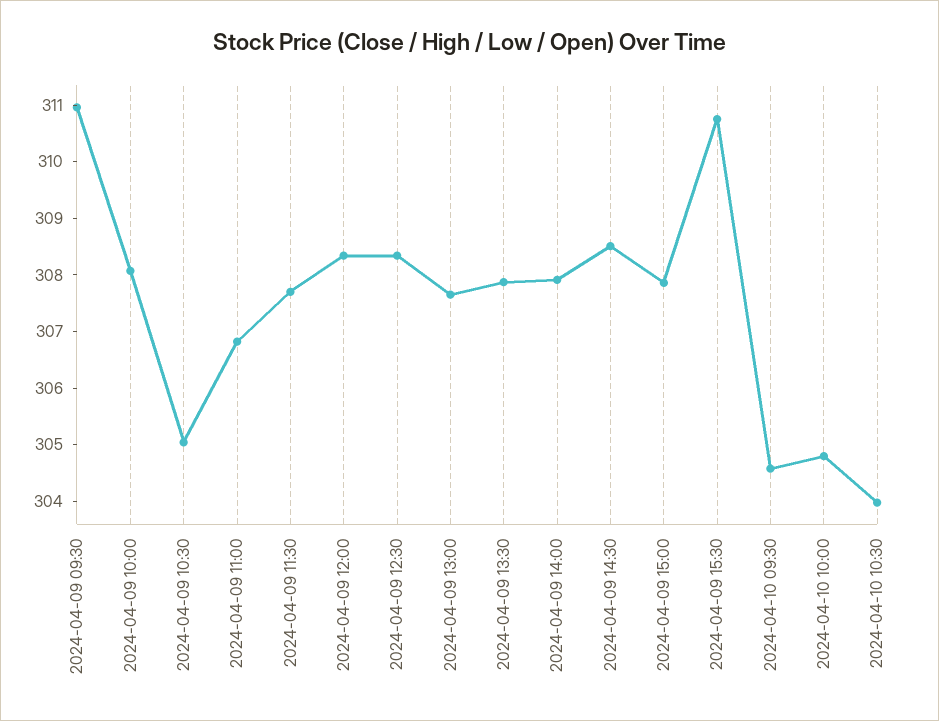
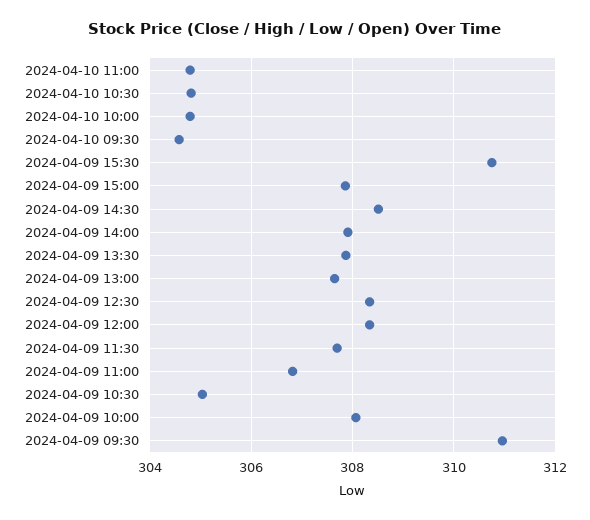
2024-04-10 10:30: 304 -> 304.8
2024-04-10 11:00: none -> 304.8

